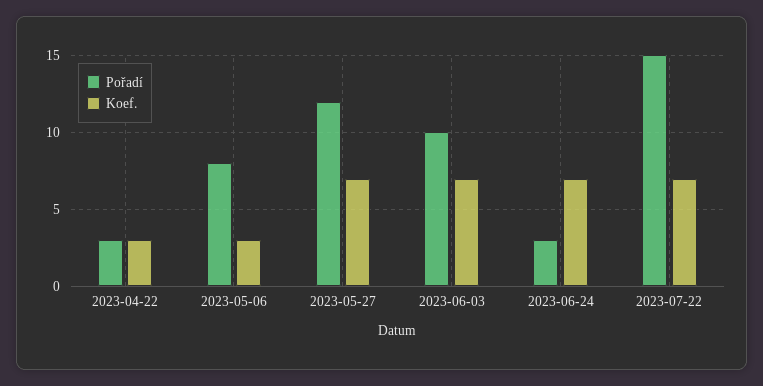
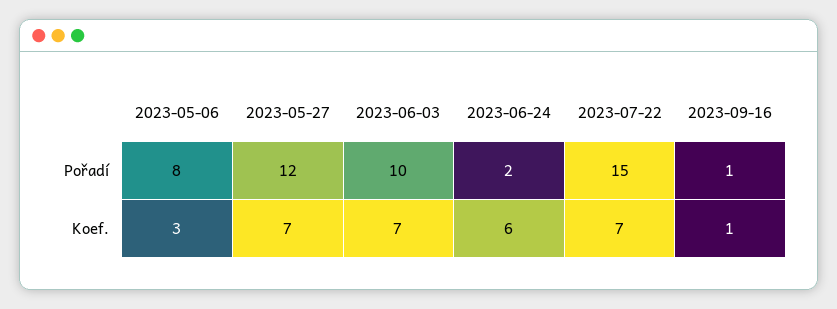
Pořadí, 2023-04-22: 3 -> none
Koef., 2023-04-22: 3 -> none
Pořadí, 2023-06-24: 3 -> 2
Koef., 2023-06-24: 7 -> 6
Pořadí, 2023-09-16: none -> 1
Koef., 2023-09-16: none -> 1

